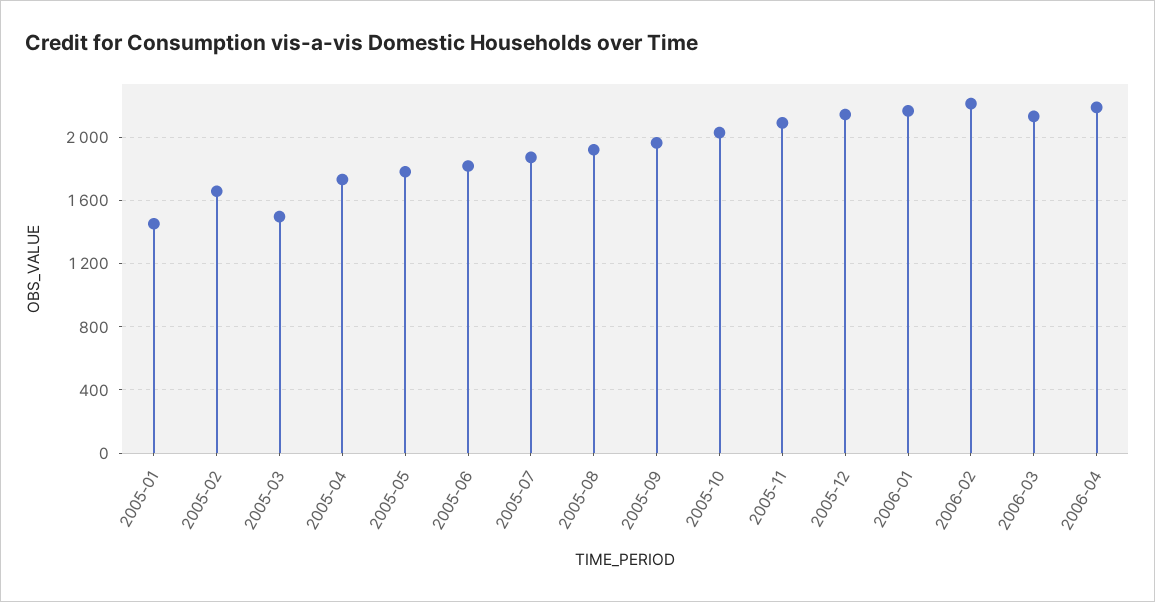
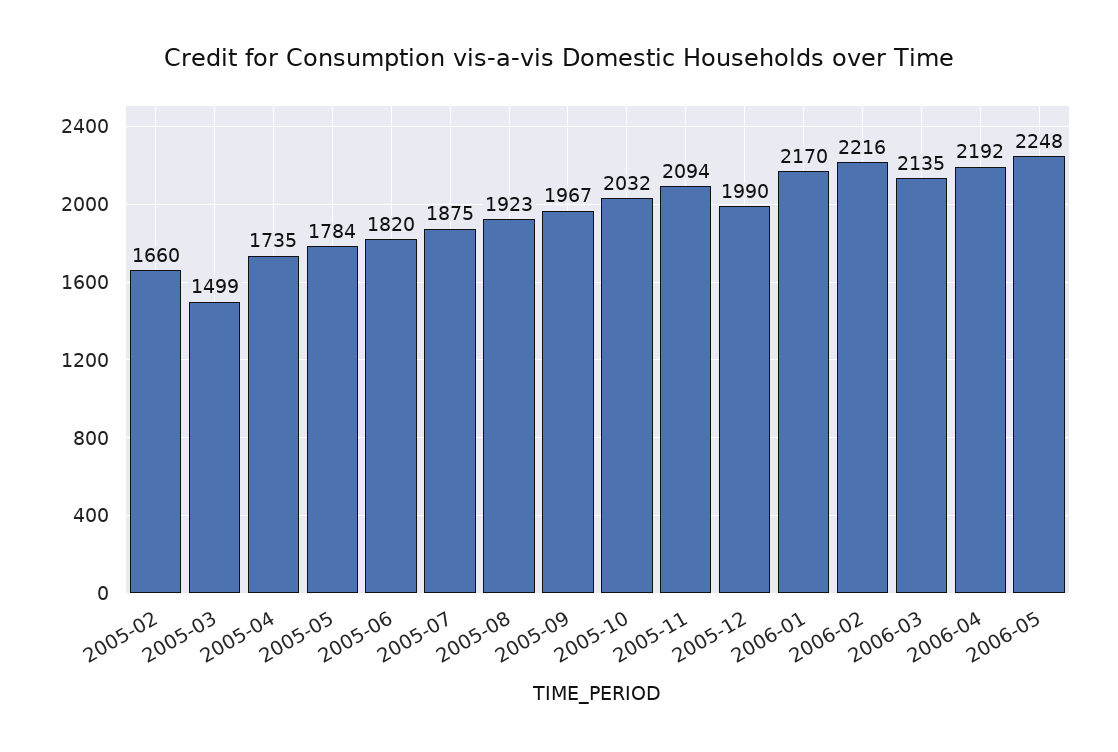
2005-01: 1450 -> none
2005-12: 2150 -> 1990
2006-05: none -> 2248

